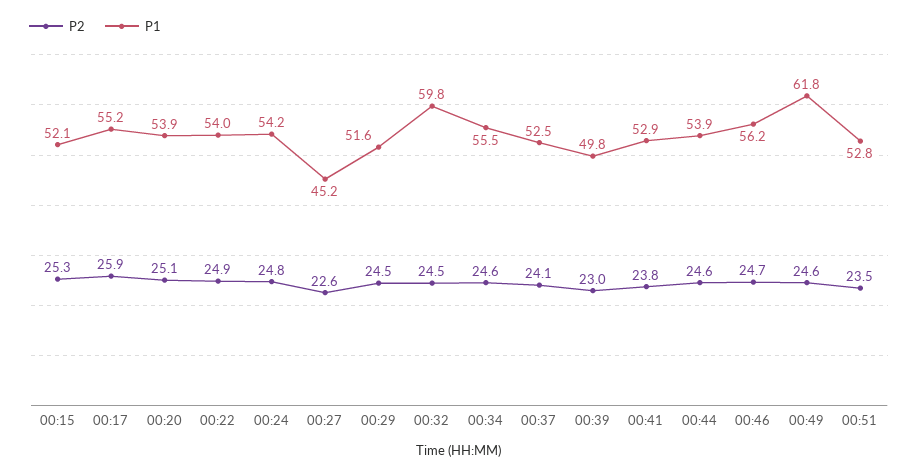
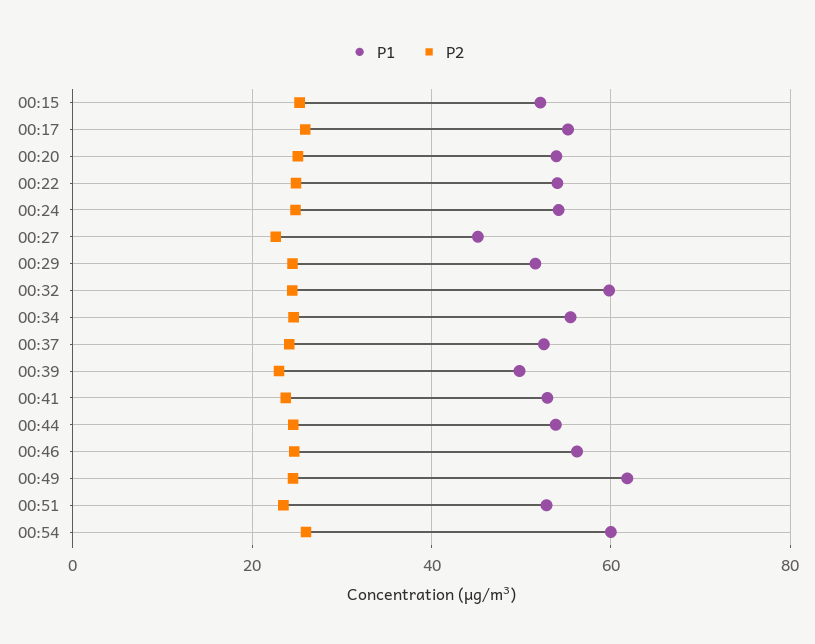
P1, 00:54: none -> 60
P2, 00:54: none -> 26

